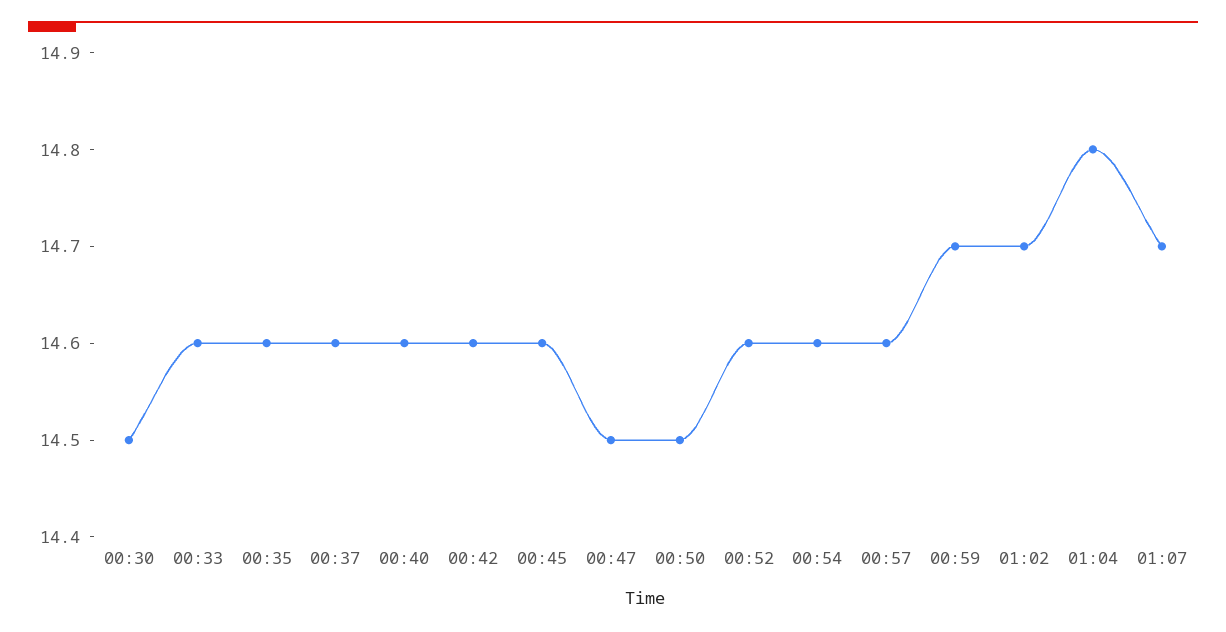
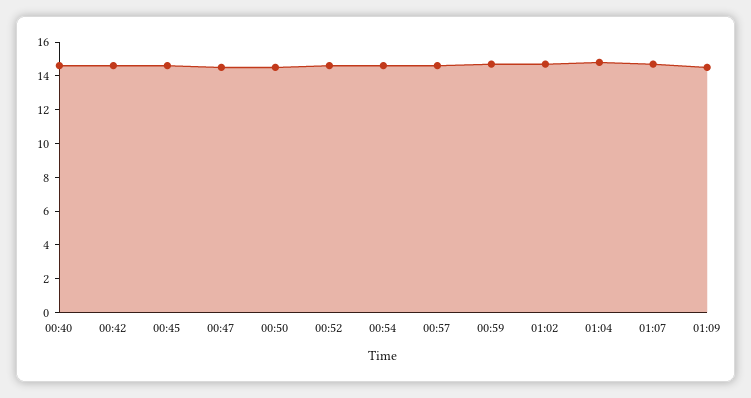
00:30: 14.5 -> none
00:33: 14.6 -> none
00:35: 14.6 -> none
00:37: 14.6 -> none
01:09: none -> 14.5

